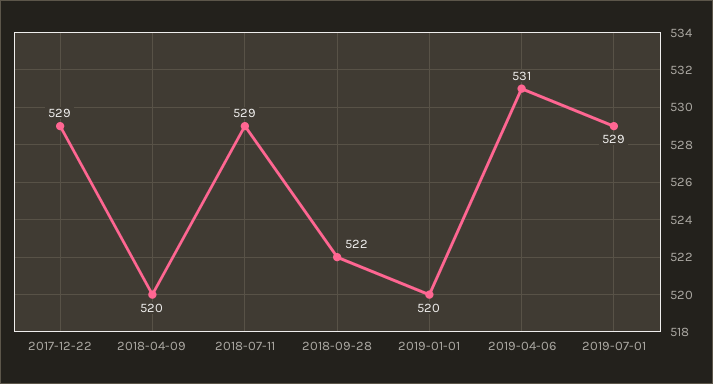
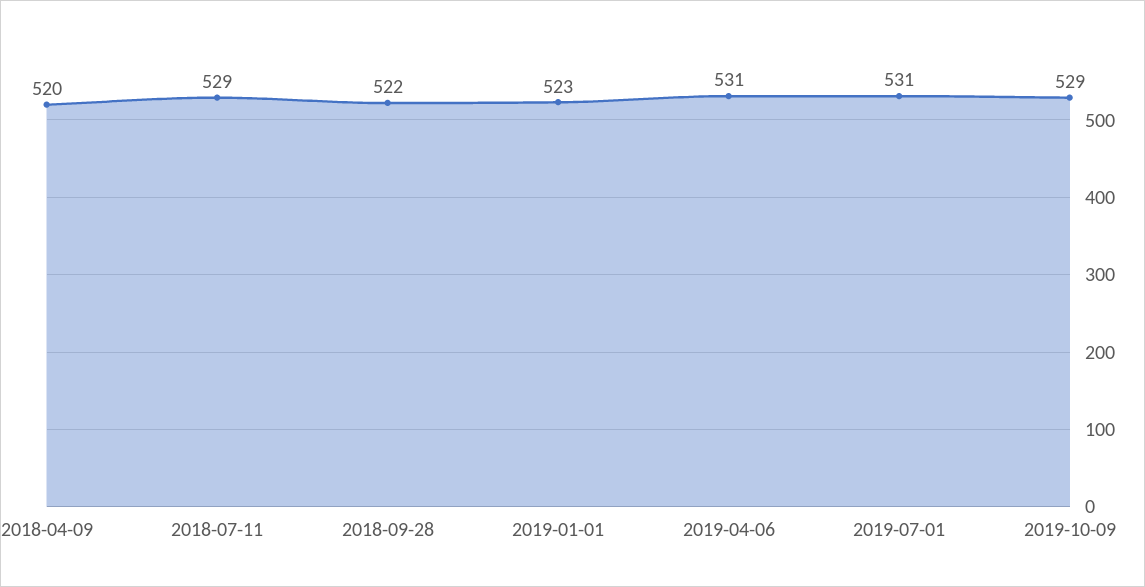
2017-12-22: 529 -> none
2019-01-01: 520 -> 523
2019-07-01: 529 -> 531
2019-10-09: none -> 529

